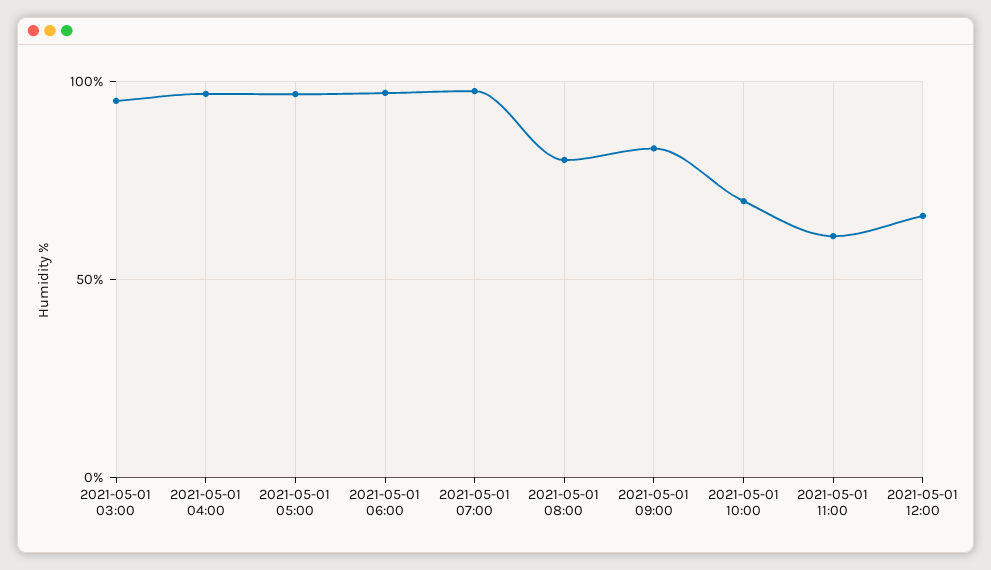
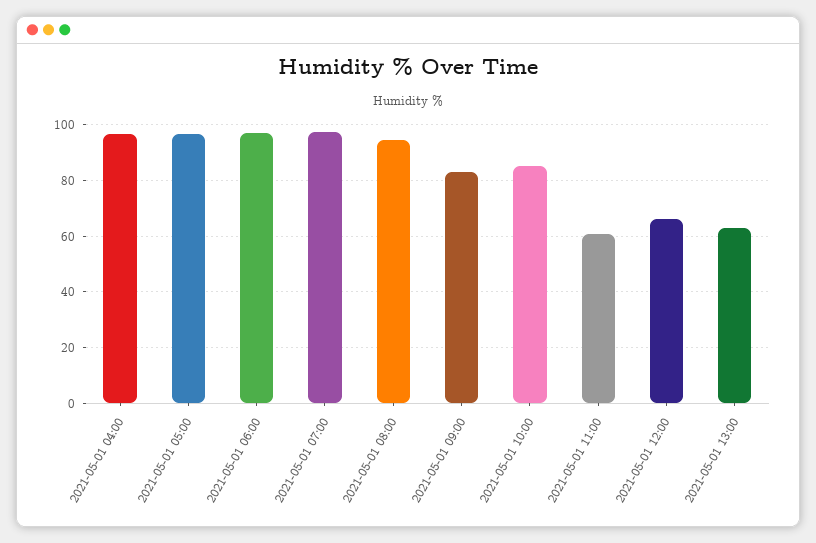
2021-05-01 03:00: 95 -> none
2021-05-01 08:00: 80 -> 95
2021-05-01 10:00: 70 -> 85
2021-05-01 13:00: none -> 62.5

